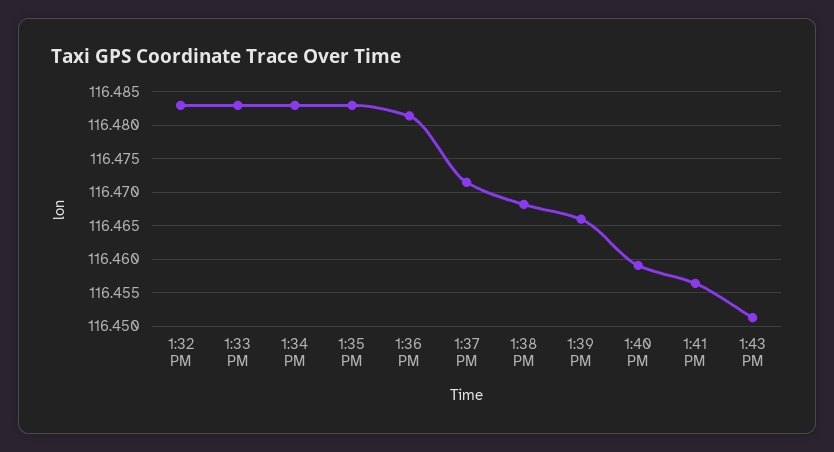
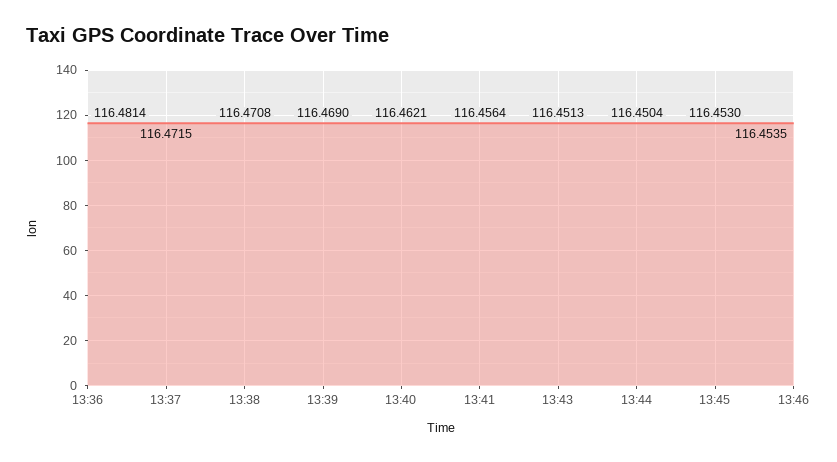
1:32 PM: 116.483 -> none
1:33 PM: 116.483 -> none
1:34 PM: 116.483 -> none
1:35 PM: 116.483 -> none
1:38 PM: 116.468 -> 116.4708
1:39 PM: 116.466 -> 116.469
1:40 PM: 116.459 -> 116.4621
13:44: none -> 116.4504
13:45: none -> 116.453
13:46: none -> 116.4535

